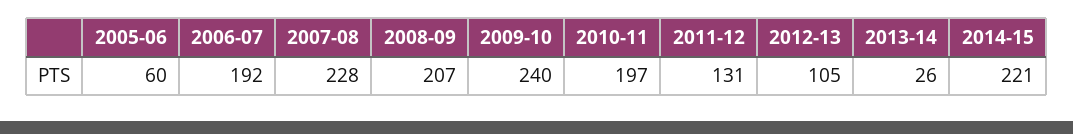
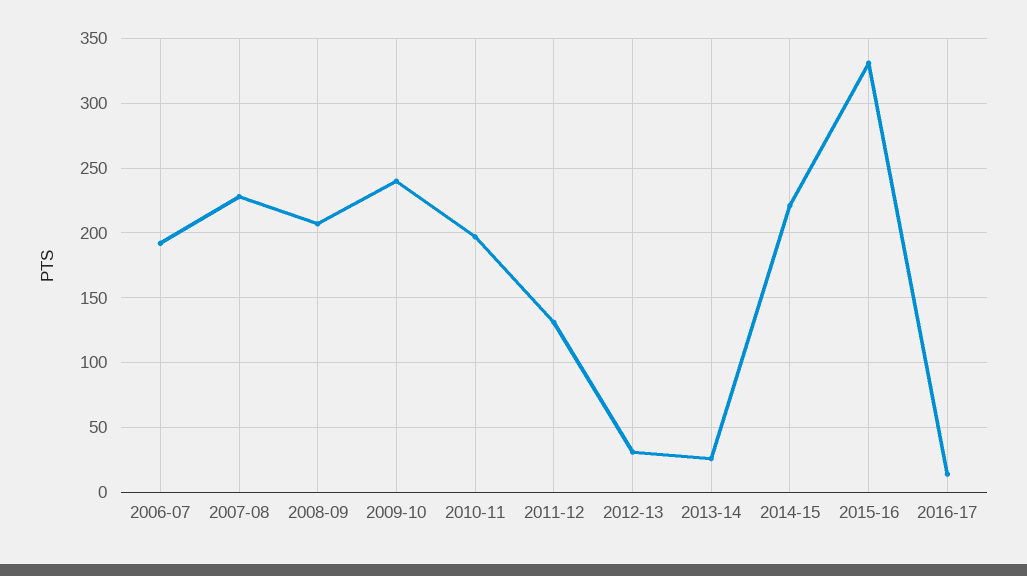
2005-06: 60 -> none
2012-13: 105 -> 30
2015-16: none -> 330
2016-17: none -> 15

